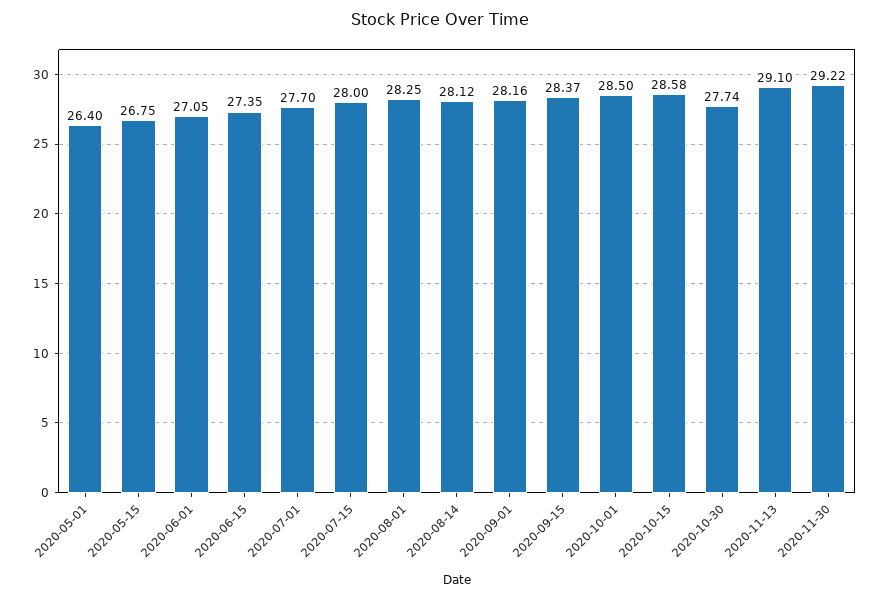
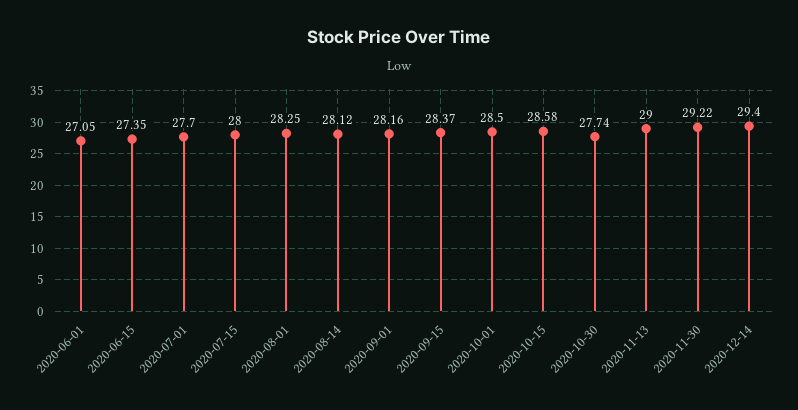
2020-05-01: 26.4 -> none
2020-05-15: 26.75 -> none
2020-11-13: 29.1 -> 29
2020-12-14: none -> 29.4

